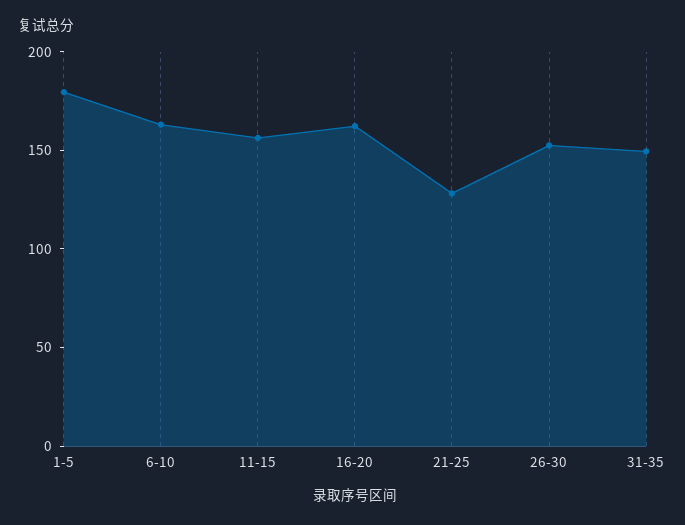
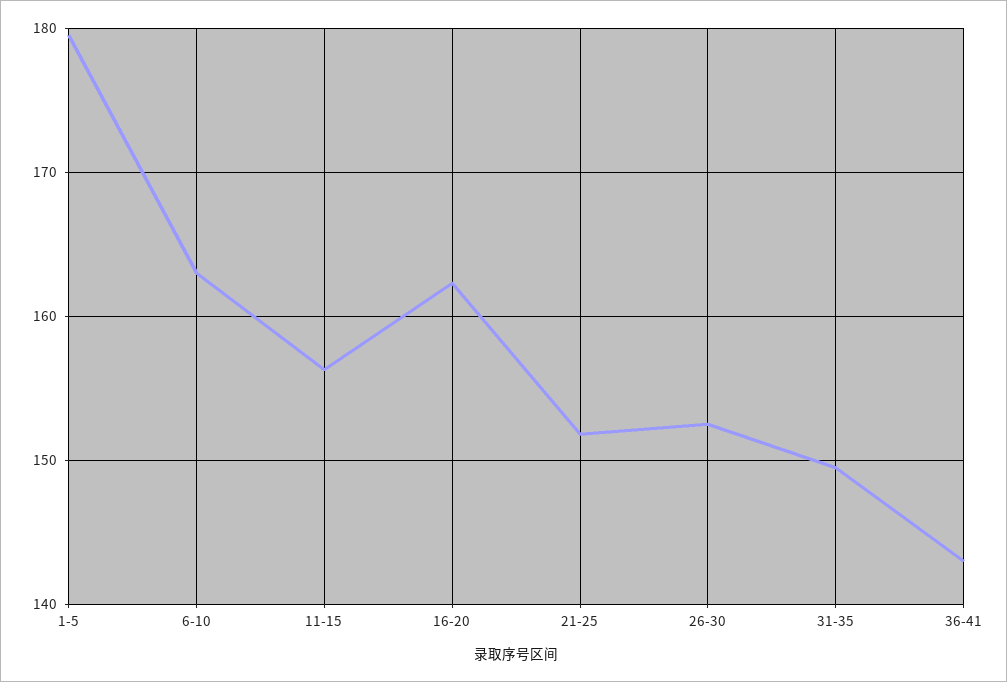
21-25: 130 -> 152
36-41: none -> 143

